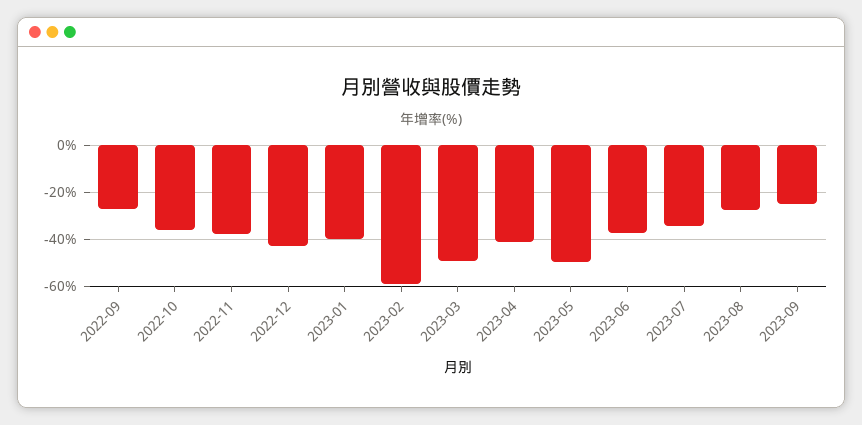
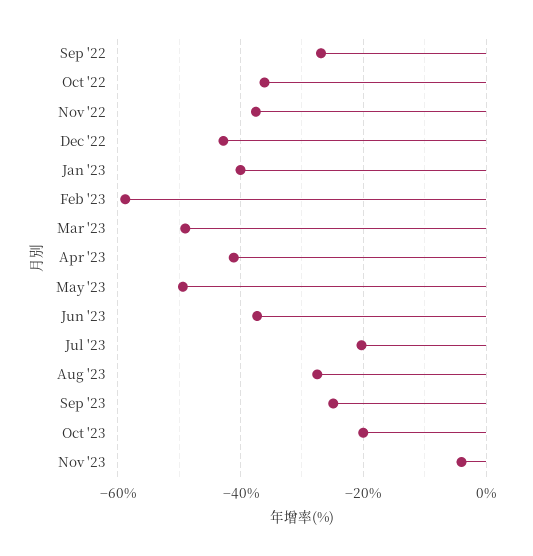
2023-07: -35 -> -20
Oct '23: none -> -20
Nov '23: none -> -4

